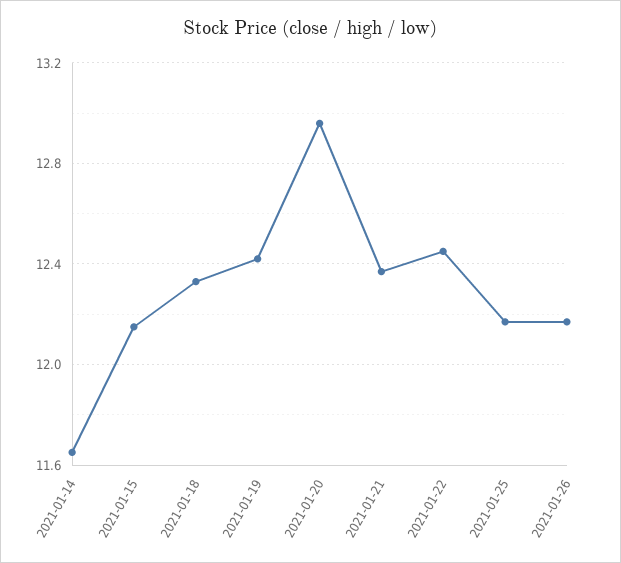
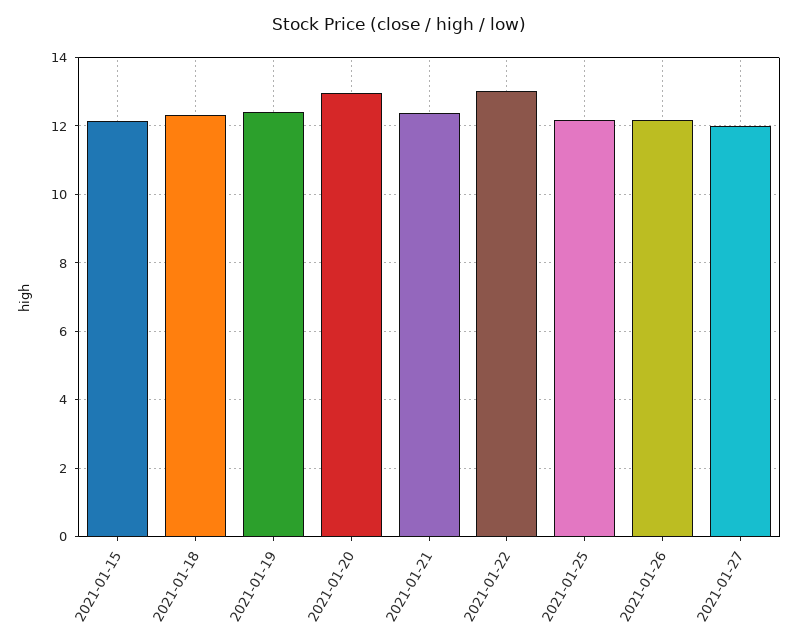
2021-01-14: 11.65 -> none
2021-01-22: 12.45 -> 13
2021-01-27: none -> 12

